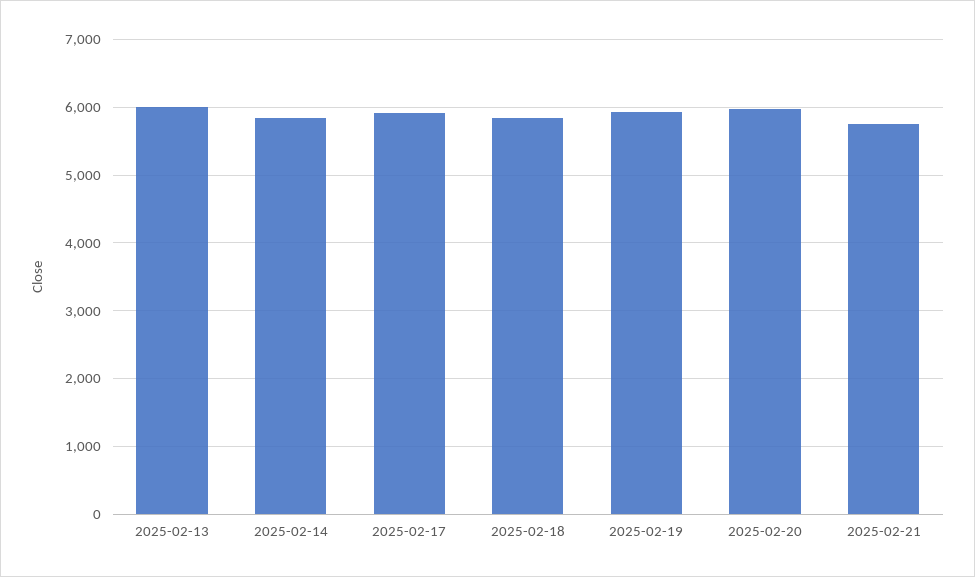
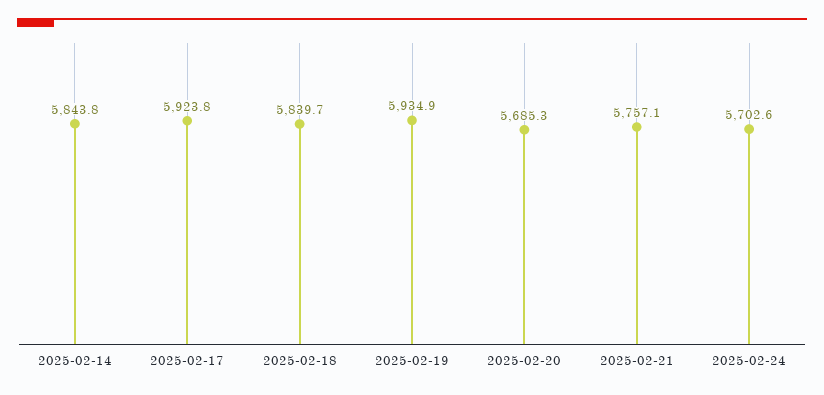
2025-02-13: 6000 -> none
2025-02-20: 6000 -> 5685.3
2025-02-24: none -> 5702.6

